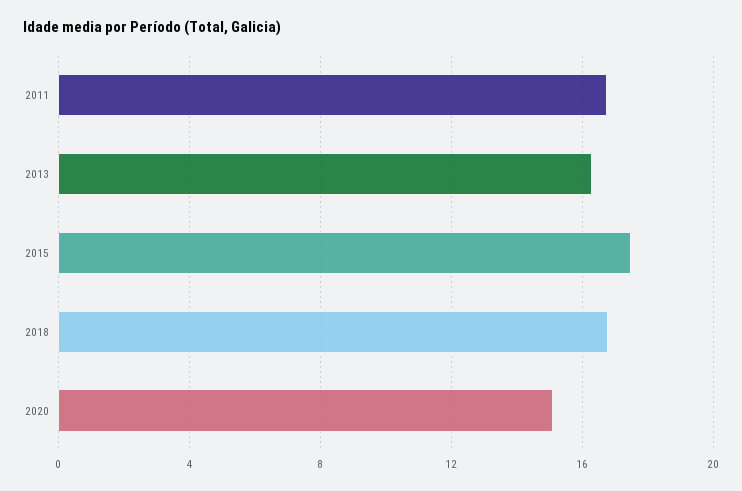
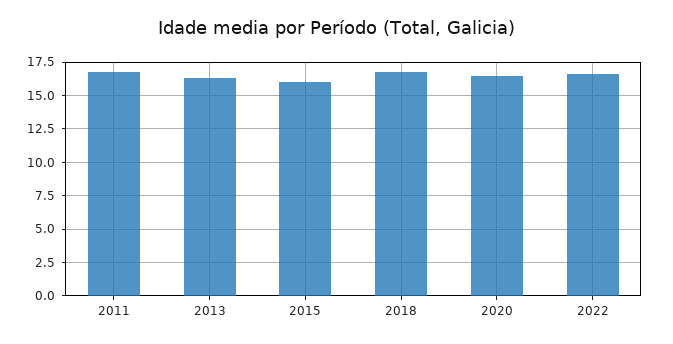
2015: 17.5 -> 16
2020: 15 -> 16.5
2022: none -> 16.5

